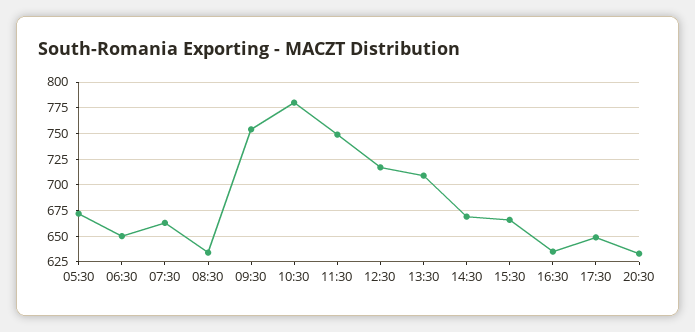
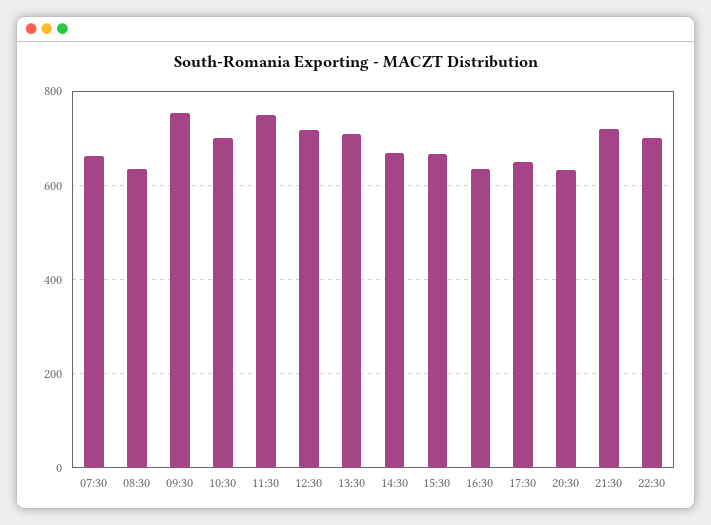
05:30: 675 -> none
06:30: 650 -> none
10:30: 775 -> 700
21:30: none -> 720
22:30: none -> 700

